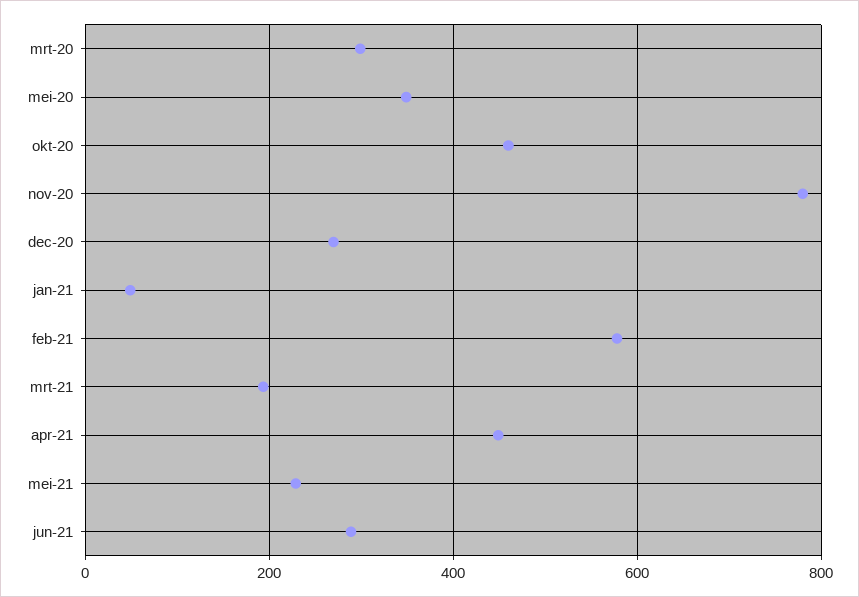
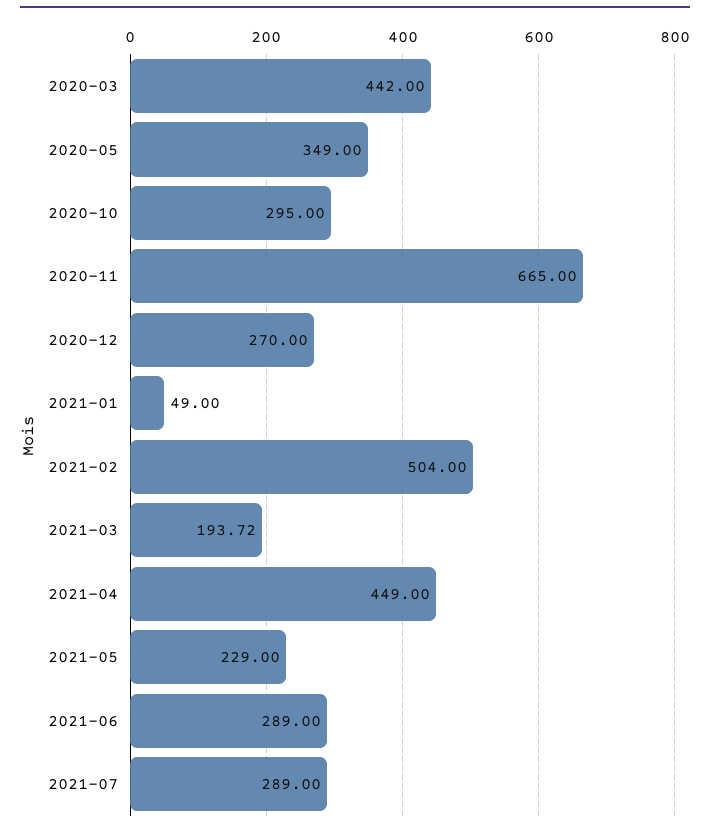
mrt-20: 300 -> 442
okt-20: 460 -> 295
nov-20: 780 -> 665
feb-21: 580 -> 504
2021-07: none -> 289

